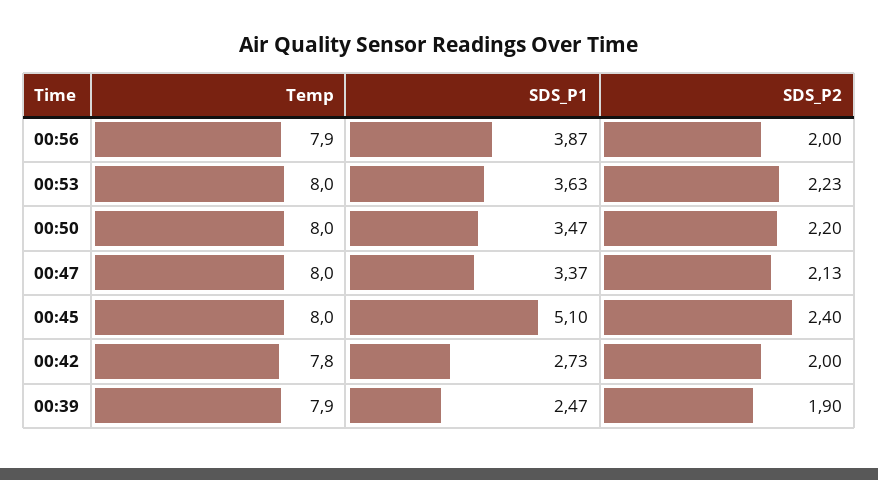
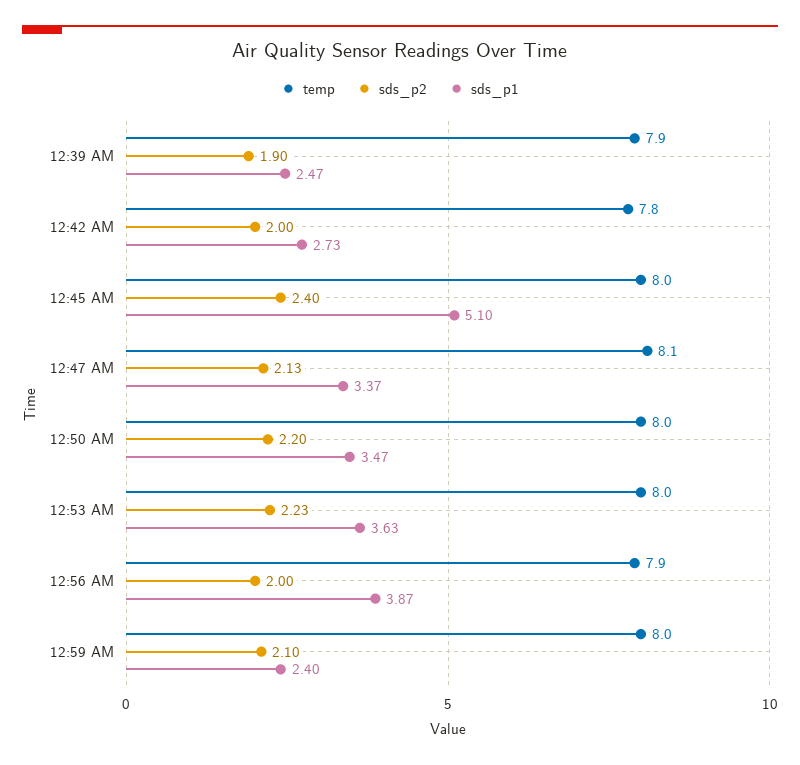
Temp, 00:47: 8 -> 8.1
Temp, 12:59 AM: none -> 8
SDS_P2, 12:59 AM: none -> 2.1
SDS_P1, 12:59 AM: none -> 2.4

